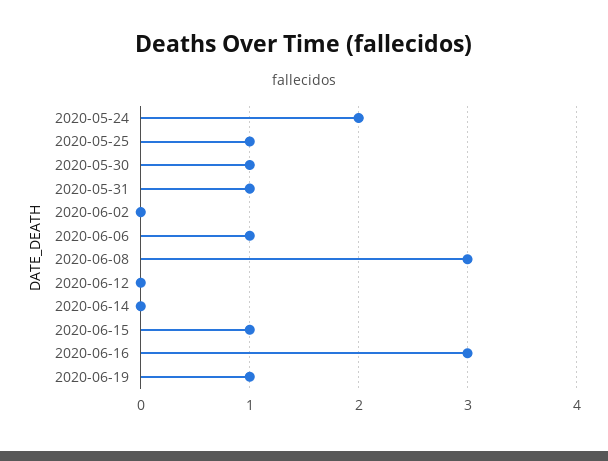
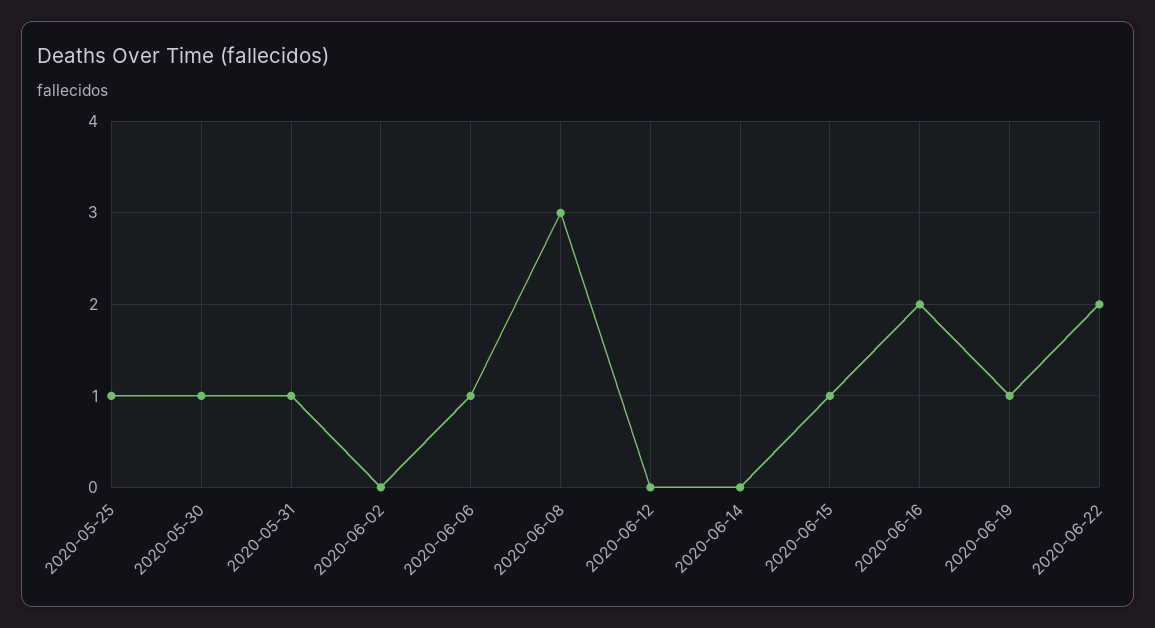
2020-05-24: 2 -> none
2020-06-16: 3 -> 2
2020-06-22: none -> 2

